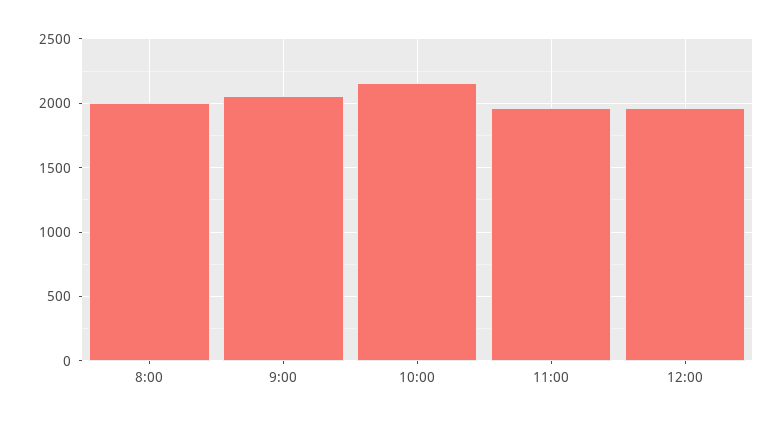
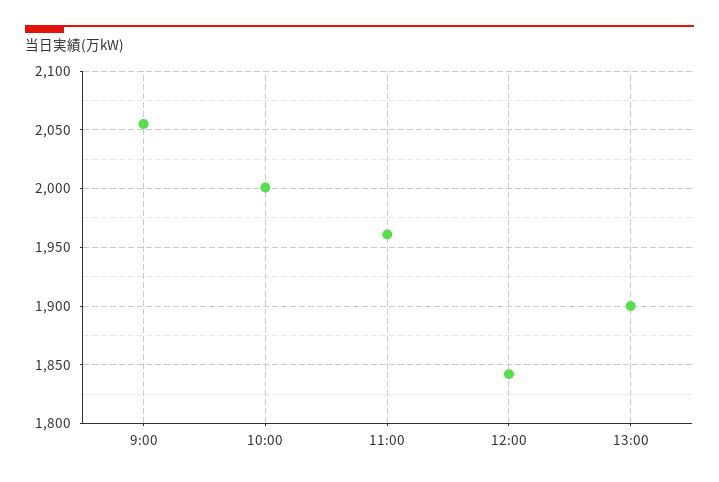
8:00: 2000 -> none
10:00: 2150 -> 2000
12:00: 1950 -> 1840
13:00: none -> 1900

